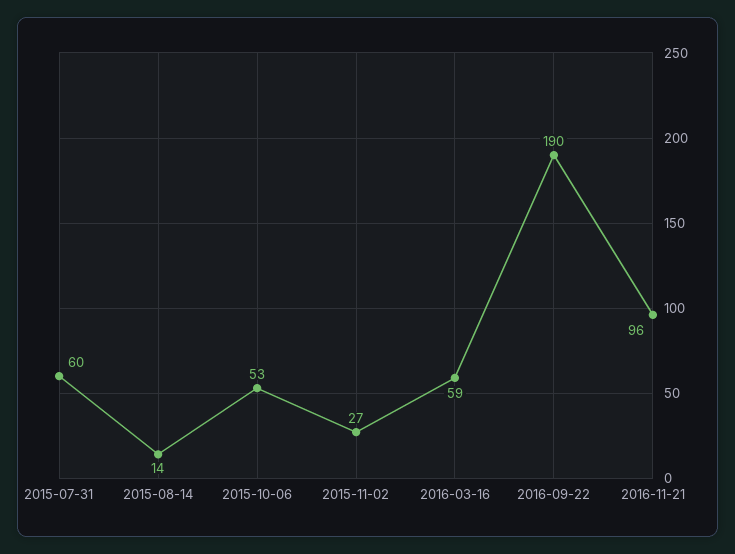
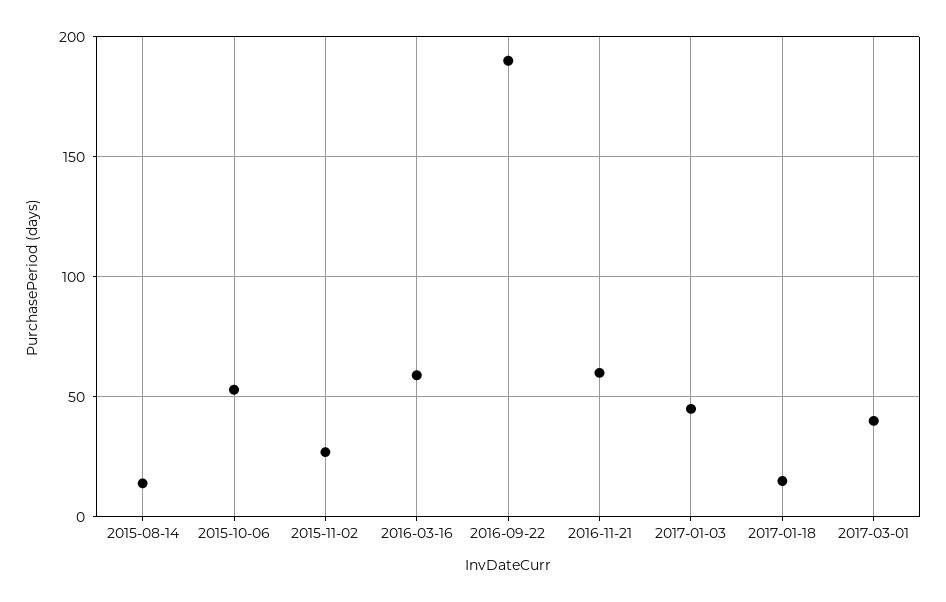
2015-07-31: 60 -> none
2016-11-21: 96 -> 60
2017-01-03: none -> 45
2017-01-18: none -> 15
2017-03-01: none -> 40

